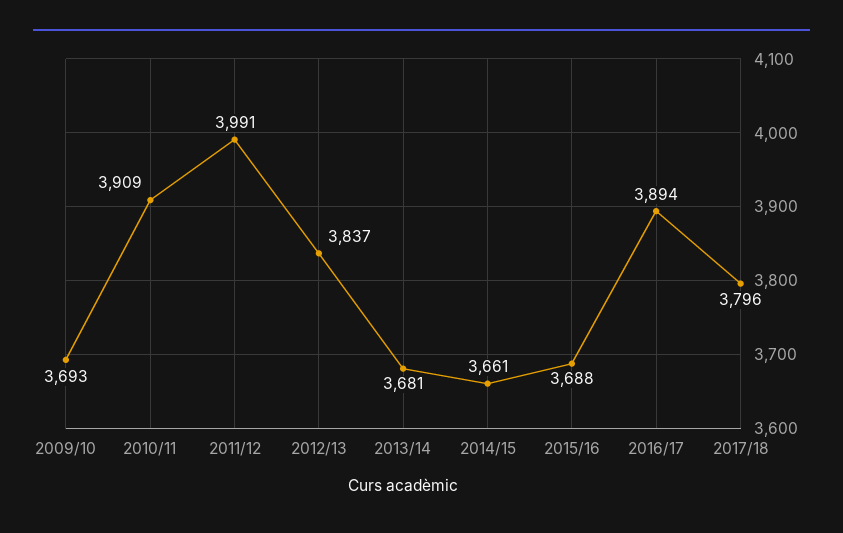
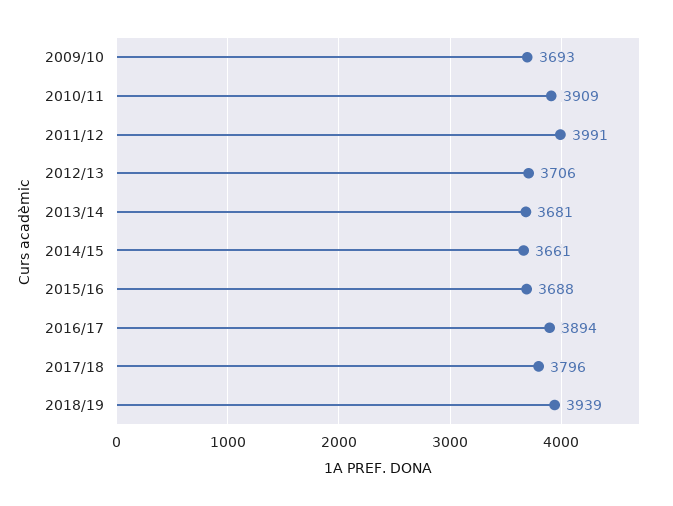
2012/13: 3837 -> 3706
2018/19: none -> 3939

